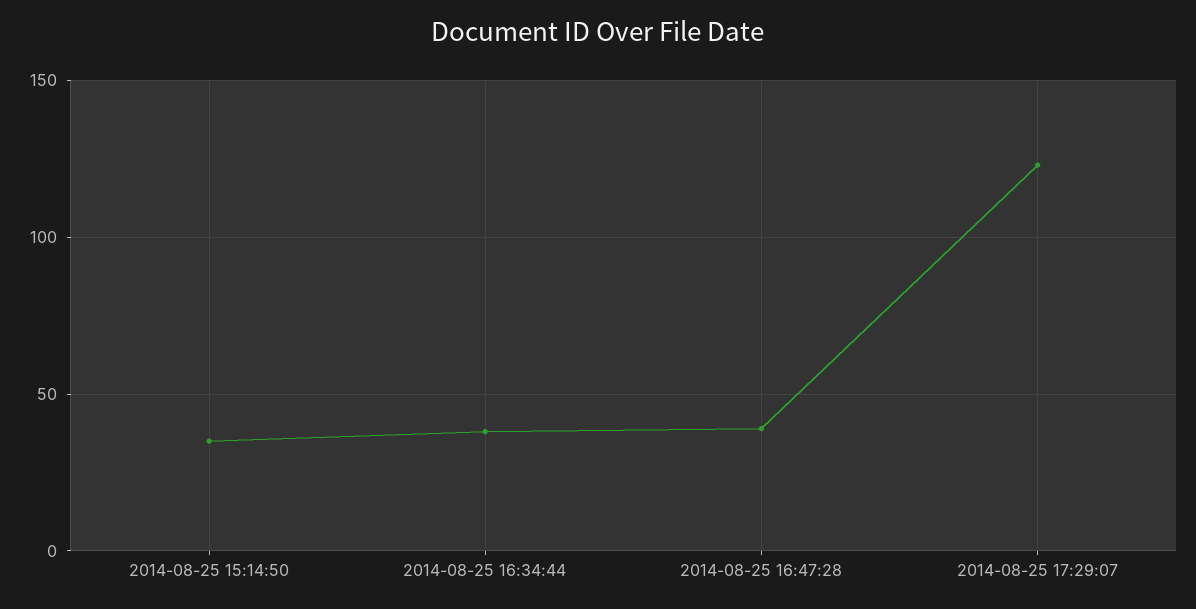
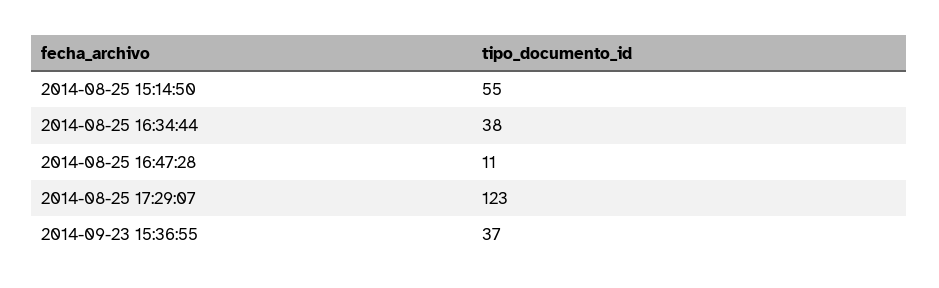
2014-08-25 15:14:50: 35 -> 55
2014-08-25 16:47:28: 40 -> 11
2014-09-23 15:36:55: none -> 37

